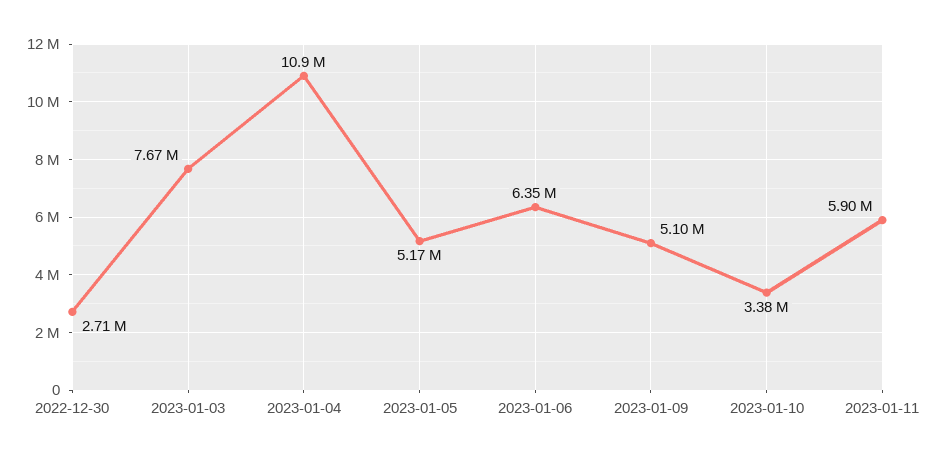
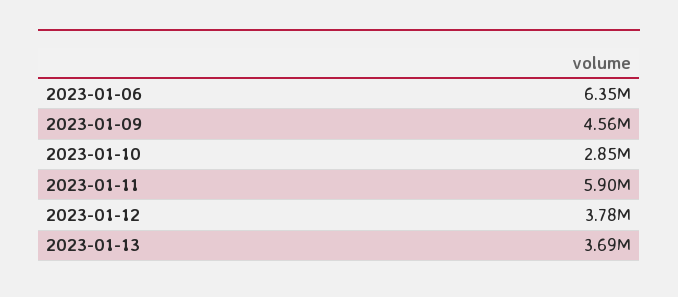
2022-12-30: 2710000 -> none
2023-01-03: 7670000 -> none
2023-01-04: 10900000 -> none
2023-01-05: 5170000 -> none
2023-01-09: 5100000 -> 4560000
2023-01-10: 3380000 -> 2850000
2023-01-12: none -> 3780000
2023-01-13: none -> 3690000

